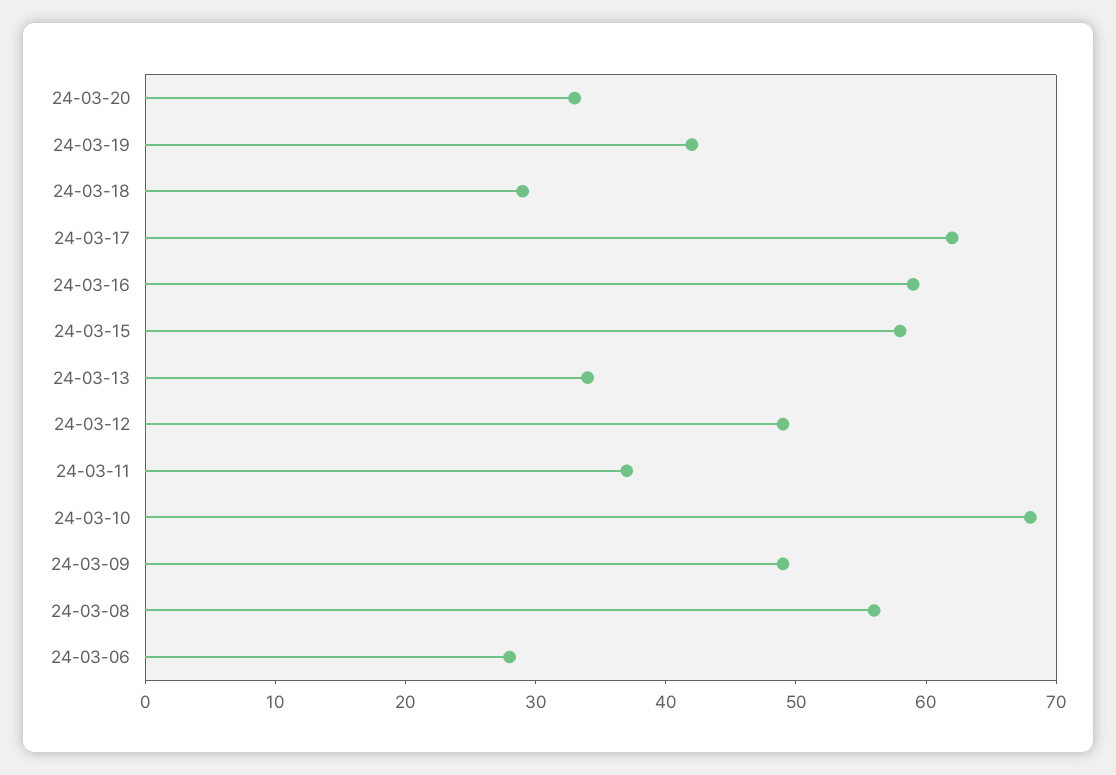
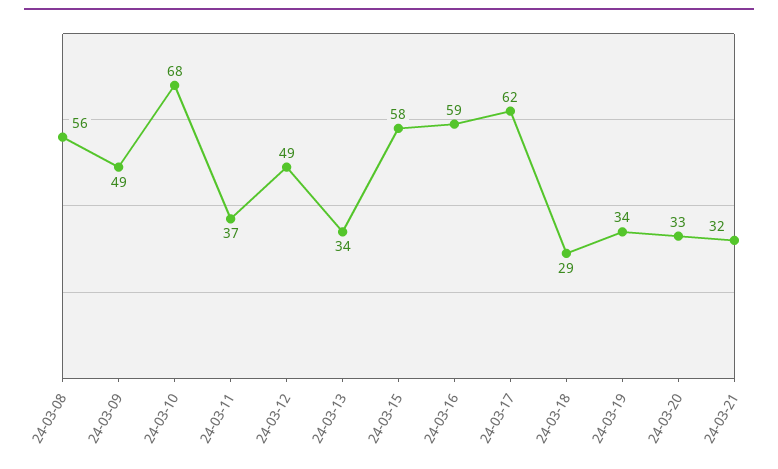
24-03-19: 42 -> 34
24-03-06: 28 -> none
24-03-21: none -> 32

